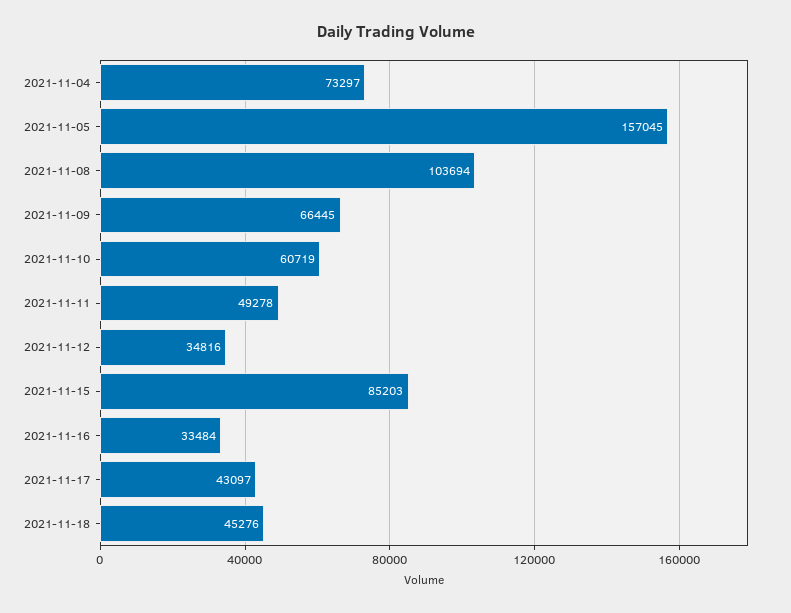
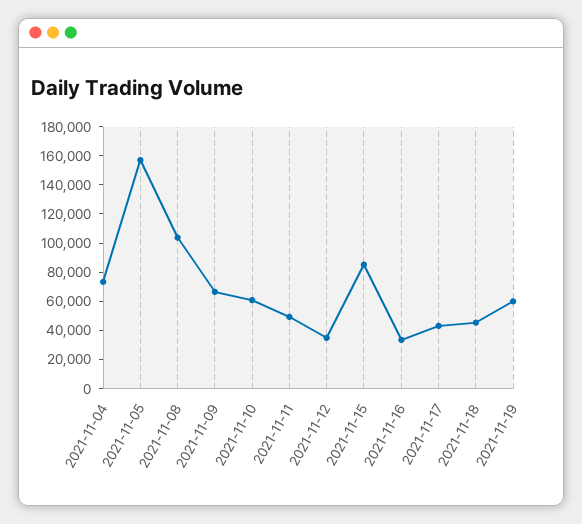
2021-11-19: none -> 60000

